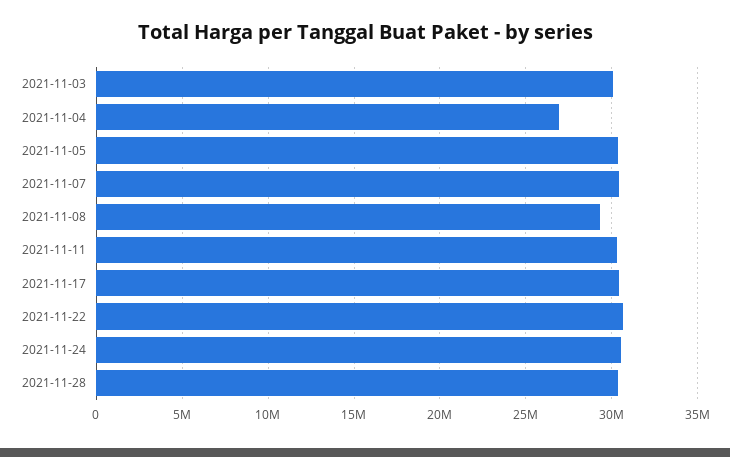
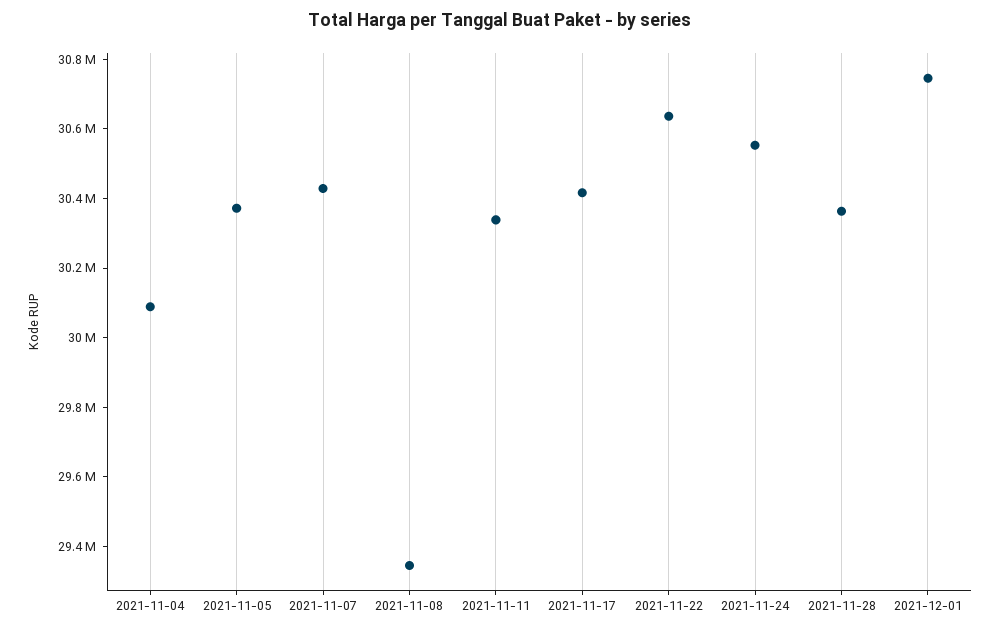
2021-11-03: 30000000 -> none
2021-11-04: 27000000 -> 30100000
2021-12-01: none -> 30750000

